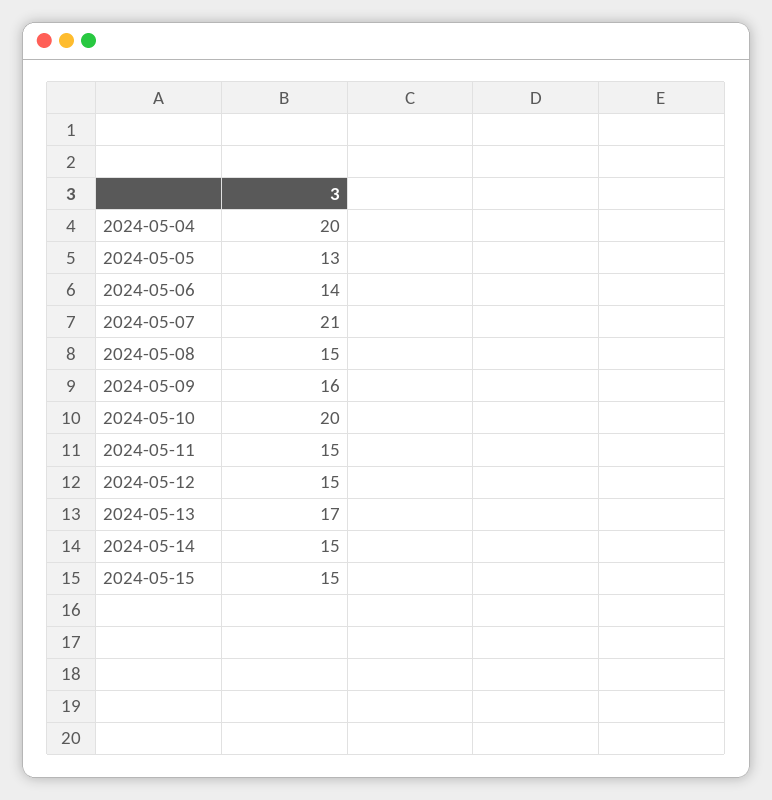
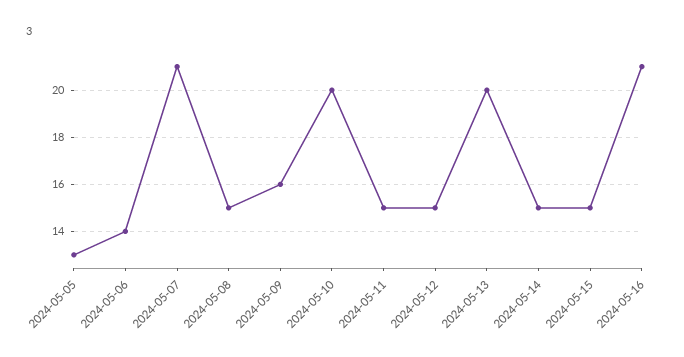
2024-05-04: 20 -> none
2024-05-13: 17 -> 20
2024-05-16: none -> 21

